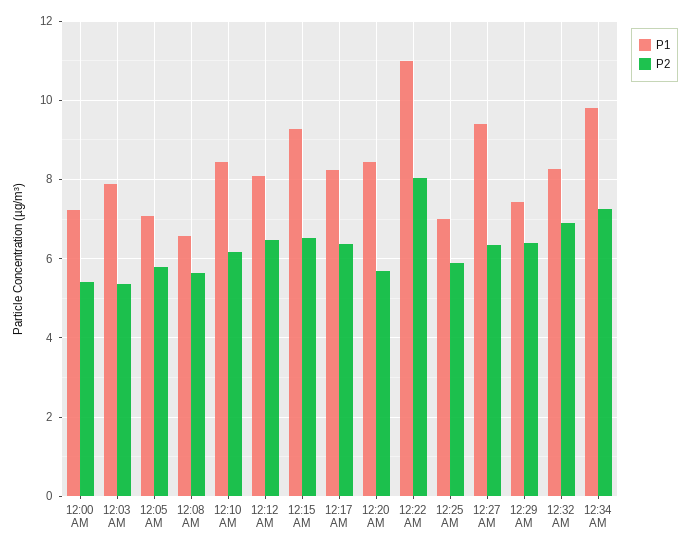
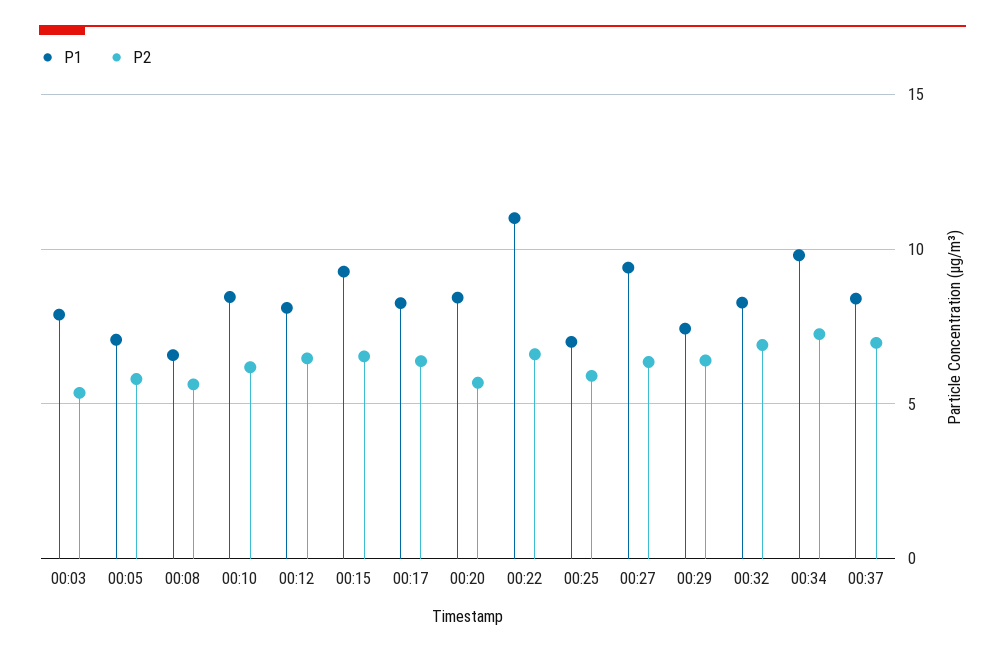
P1, 12:00 AM: 7.2 -> none
P2, 12:00 AM: 5.4 -> none
P2, 12:22 AM: 8 -> 6.5
P1, 00:37: none -> 8.5
P2, 00:37: none -> 7

